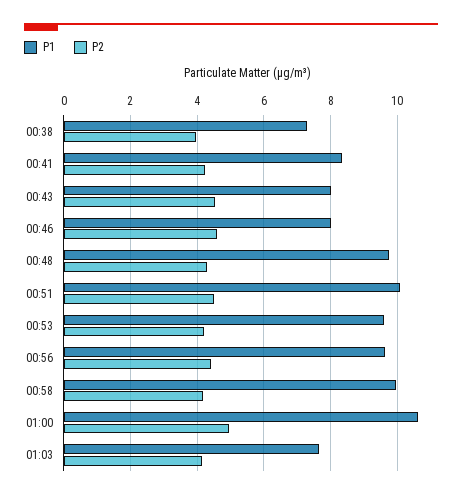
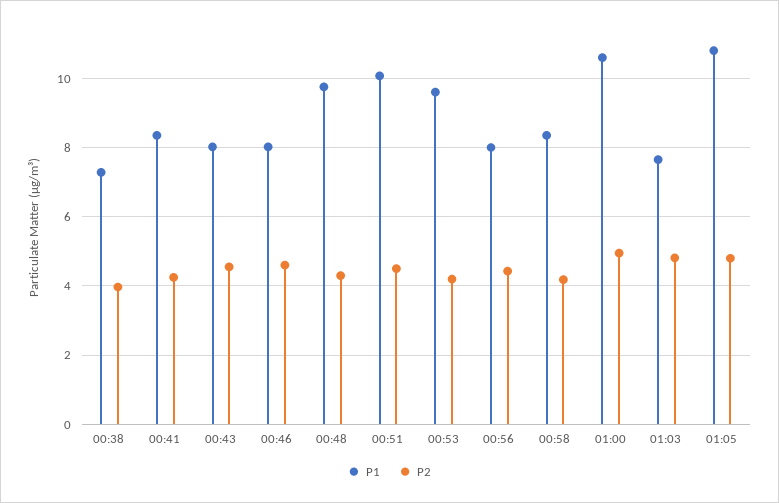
P1, 00:56: 9.6 -> 8
P1, 00:58: 10 -> 8.4
P2, 01:03: 4.2 -> 4.8
P1, 01:05: none -> 10.8
P2, 01:05: none -> 4.8

